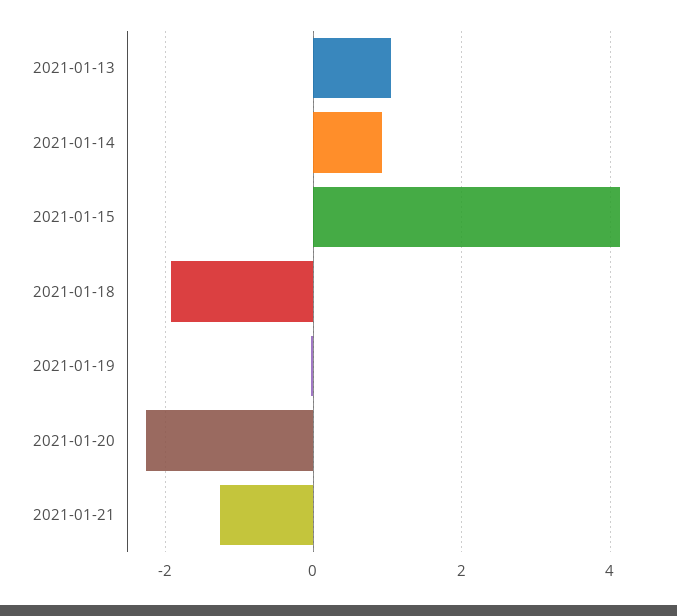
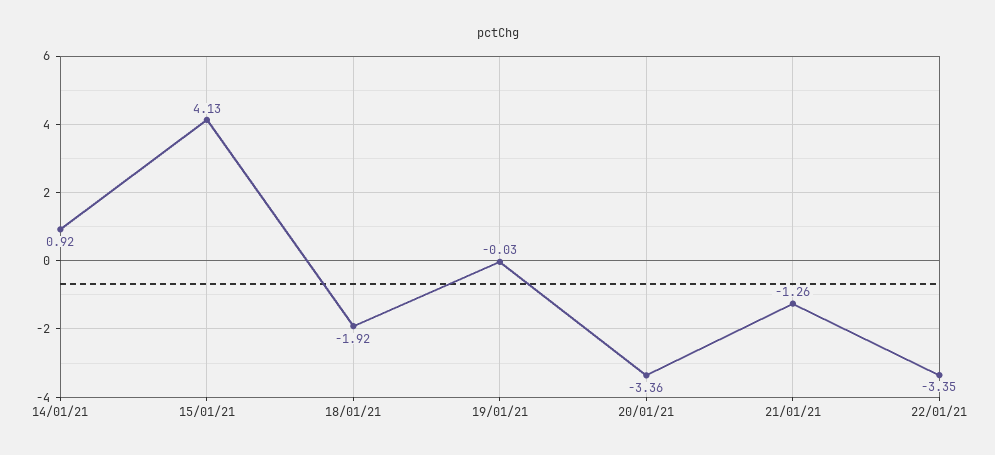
2021-01-13: 1 -> none
2021-01-20: -2.2 -> -3.36
22/01/21: none -> -3.35

